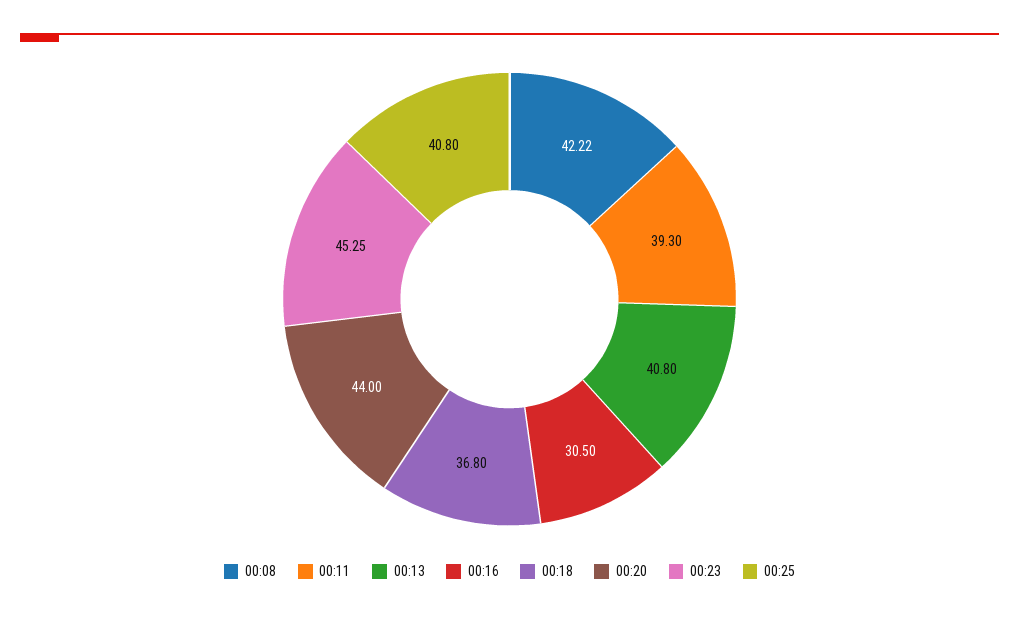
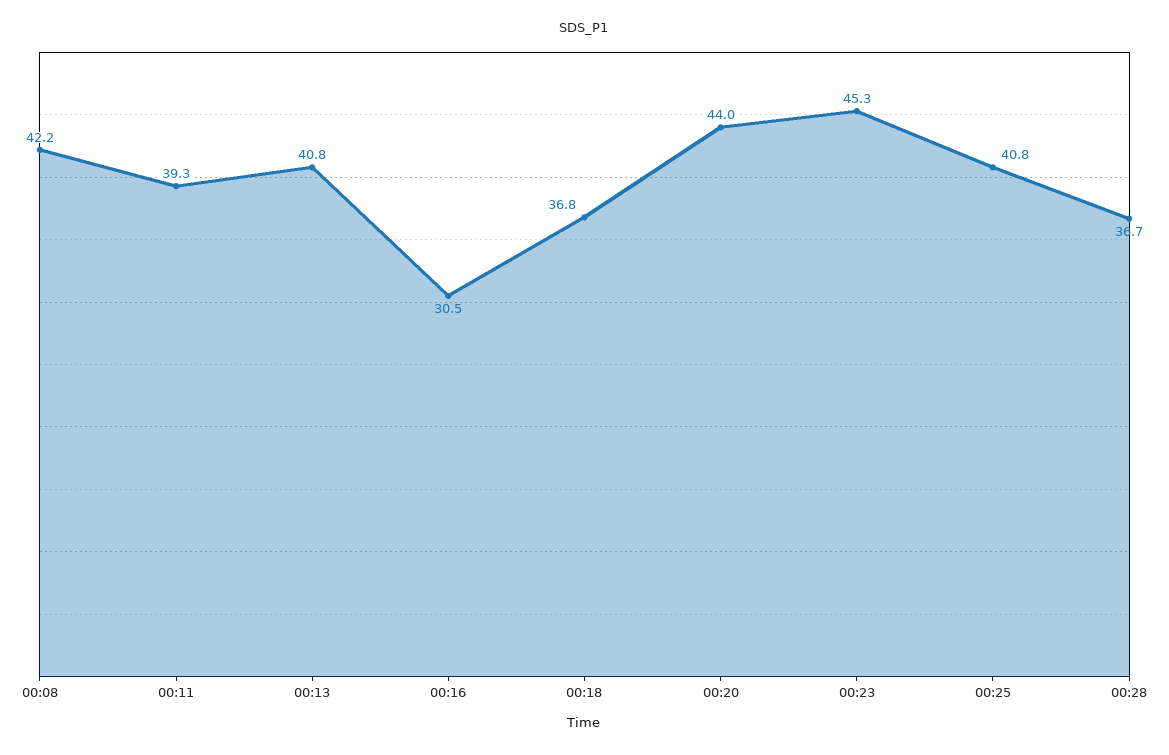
00:28: none -> 36.7

